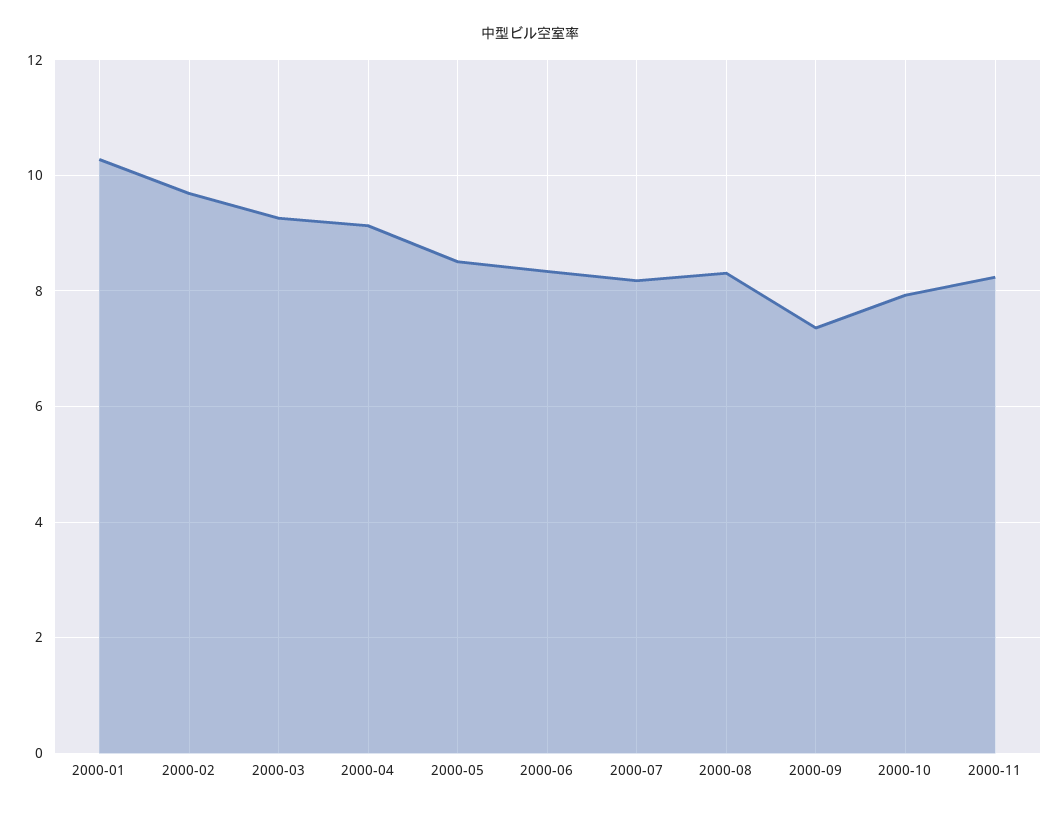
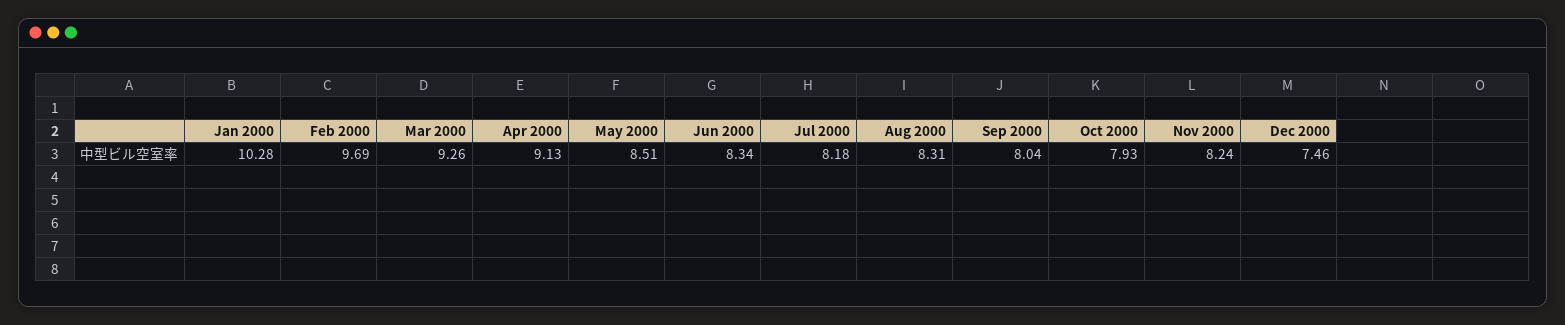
2000-09: 7.4 -> 8.04
Dec 2000: none -> 7.46

